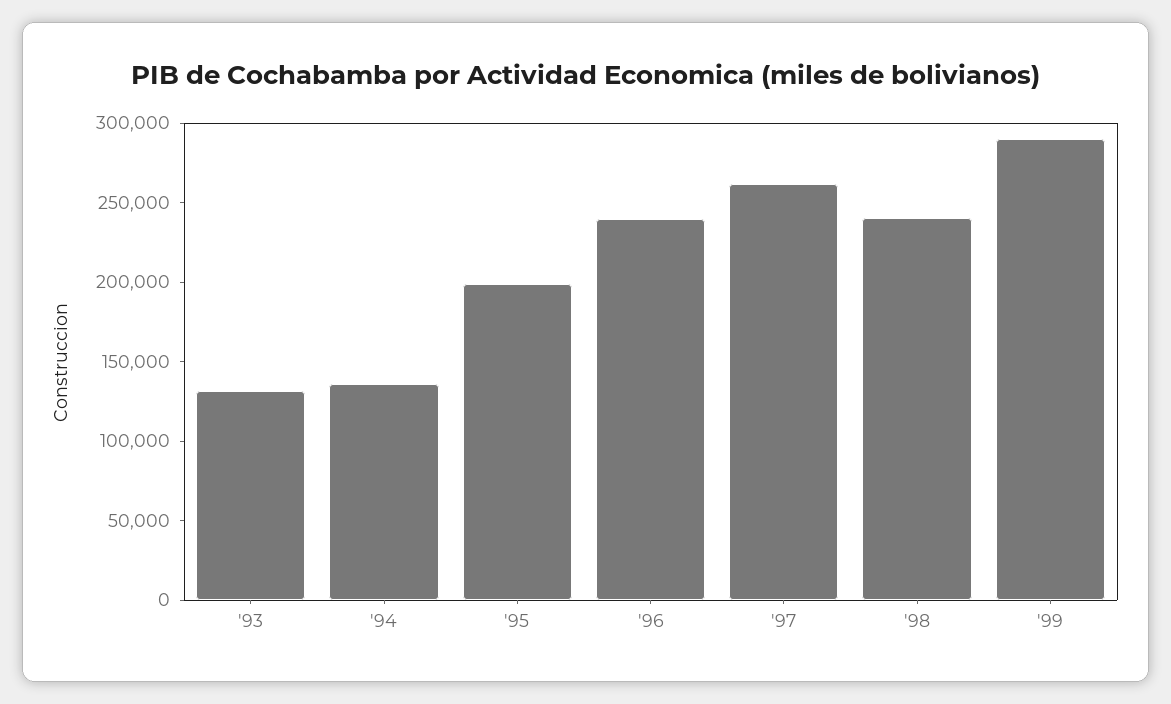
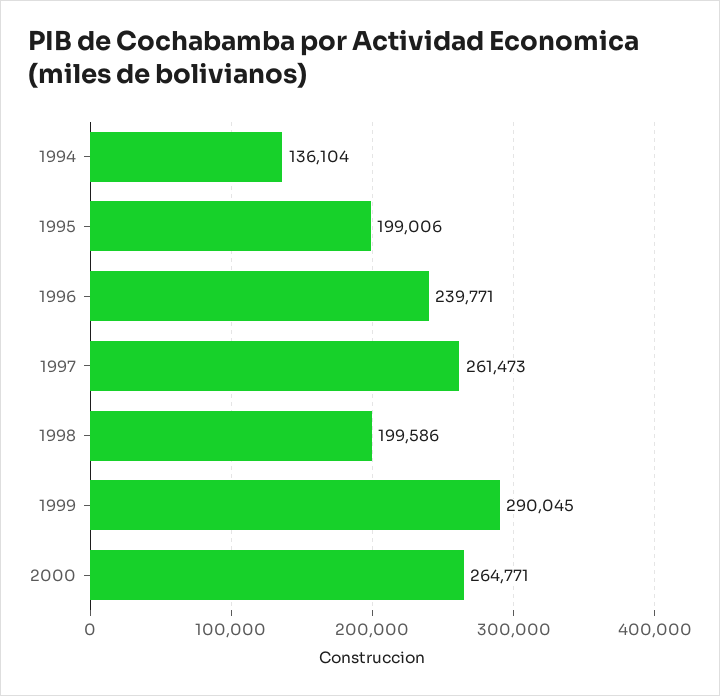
'93: 130000 -> none
'98: 240000 -> 199586
2000: none -> 264771

